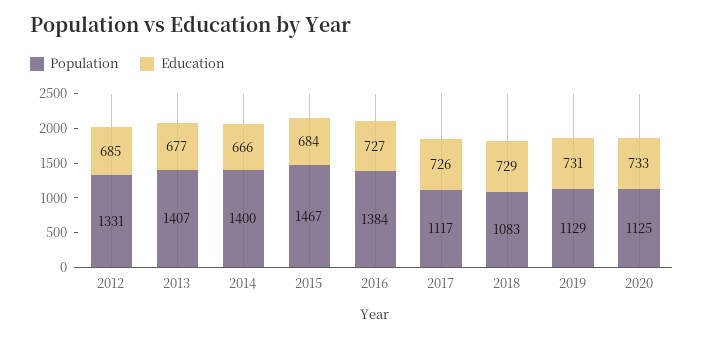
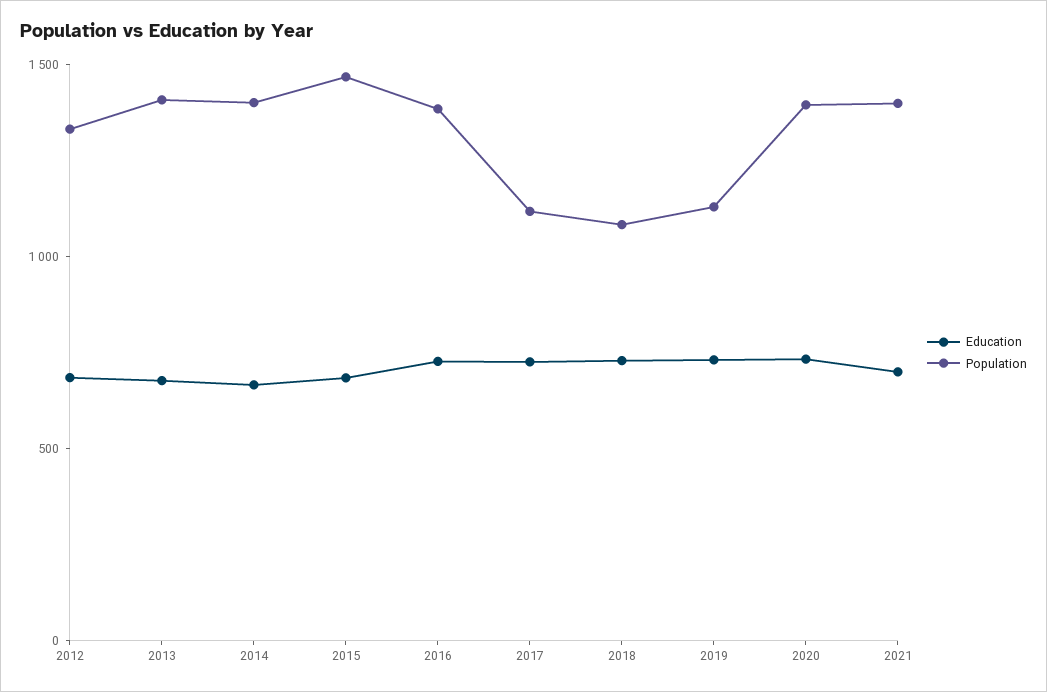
Population, 2020: 1125 -> 1400
Education, 2021: none -> 700
Population, 2021: none -> 1400

